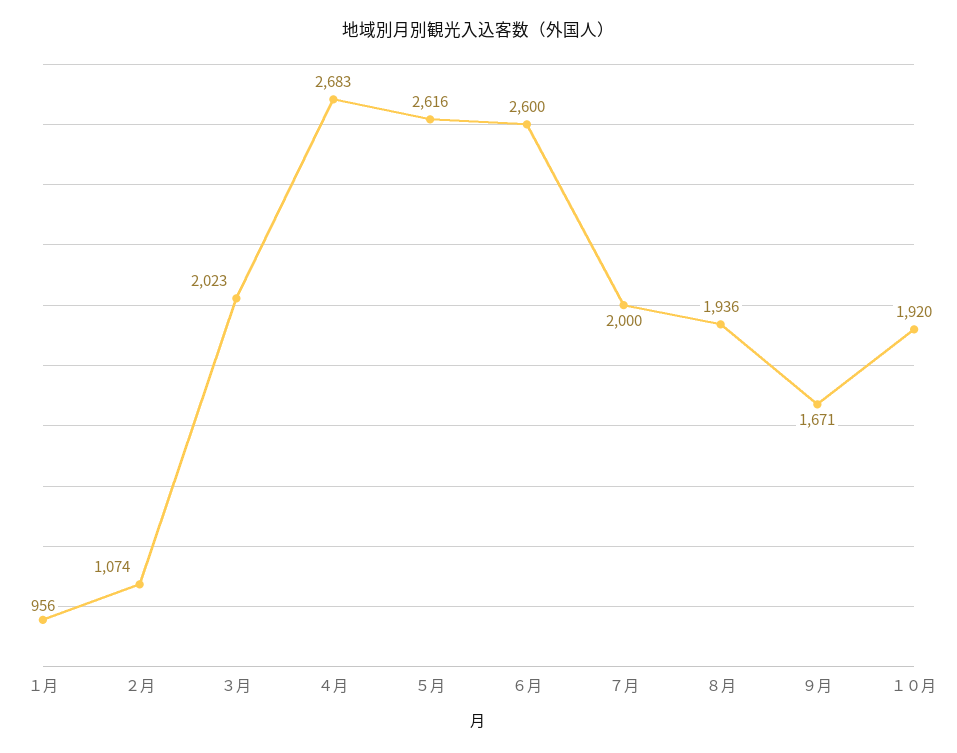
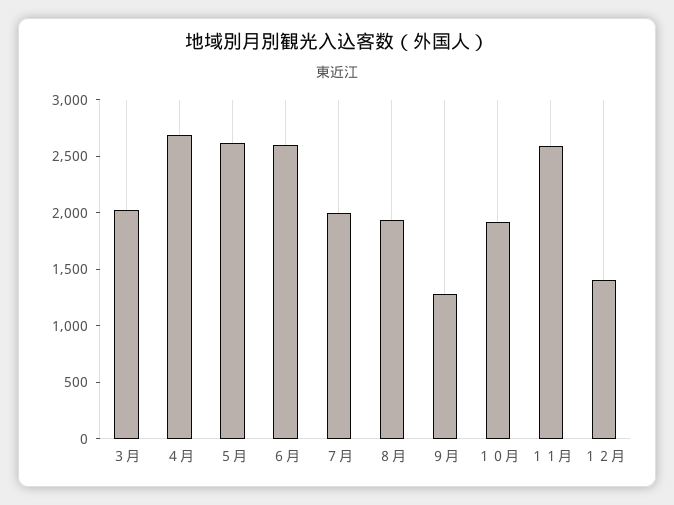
１月: 956 -> none
２月: 1074 -> none
９月: 1671 -> 1300
１１月: none -> 2600
１２月: none -> 1400

